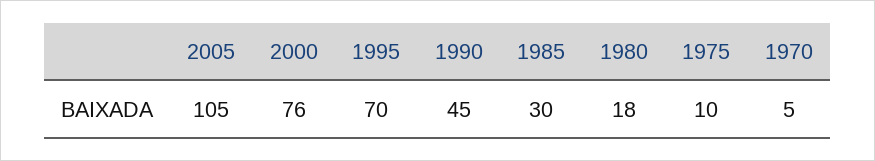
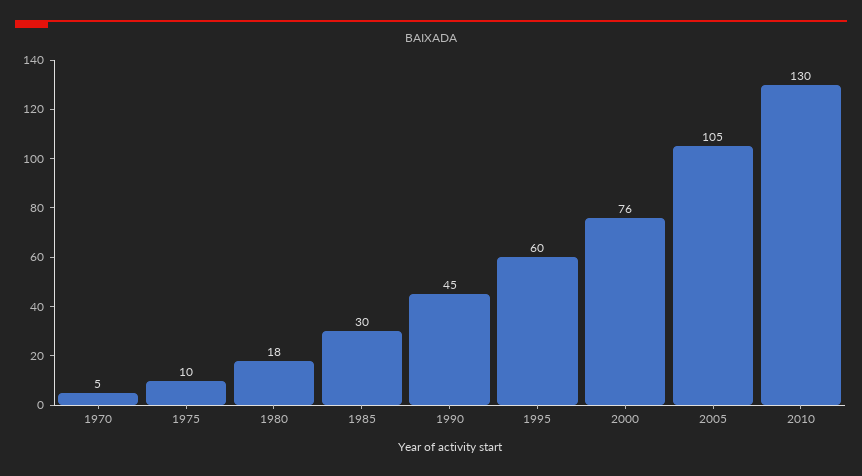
1995: 70 -> 60
2010: none -> 130

